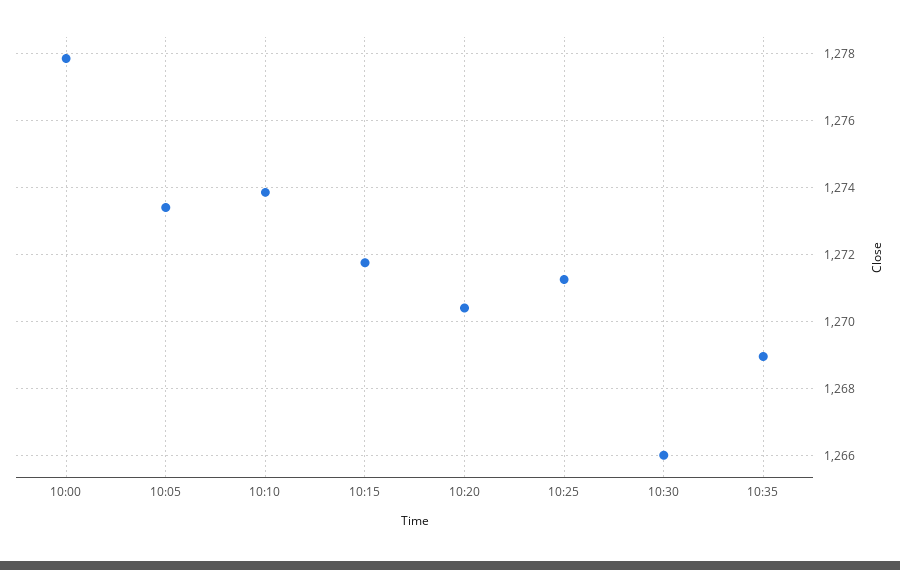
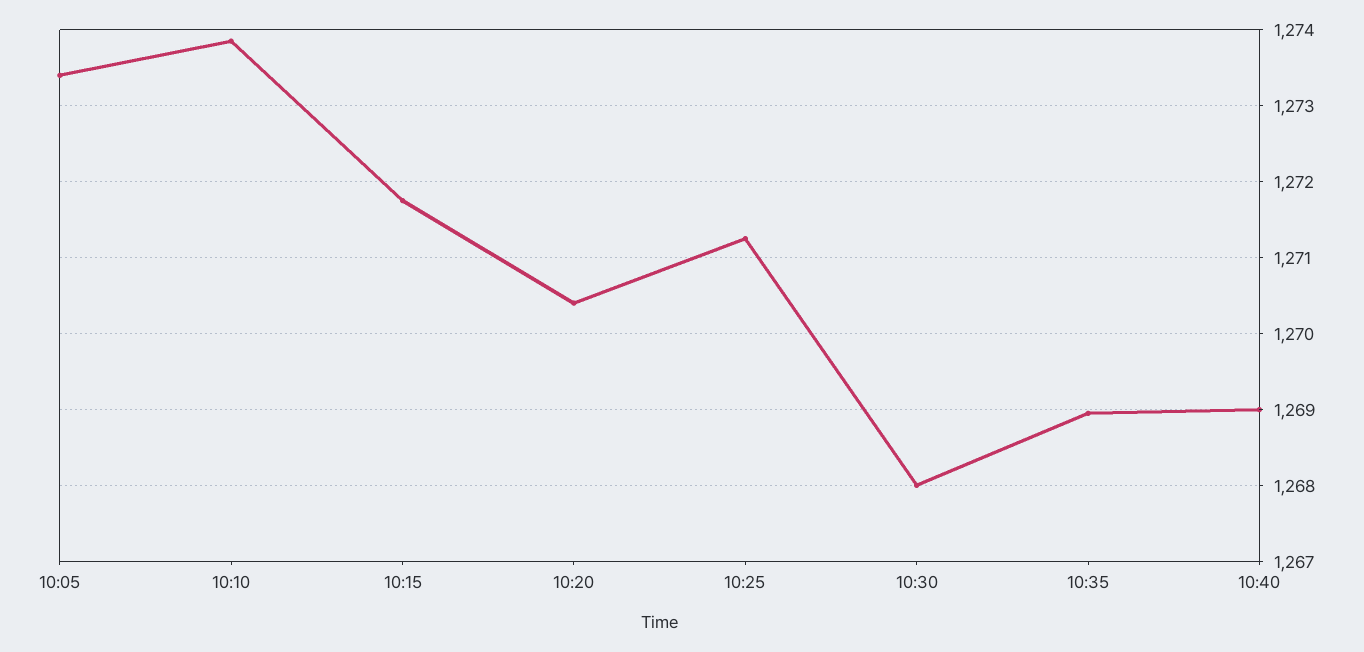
10:00: 1277.8 -> none
10:30: 1266 -> 1268
10:40: none -> 1269

